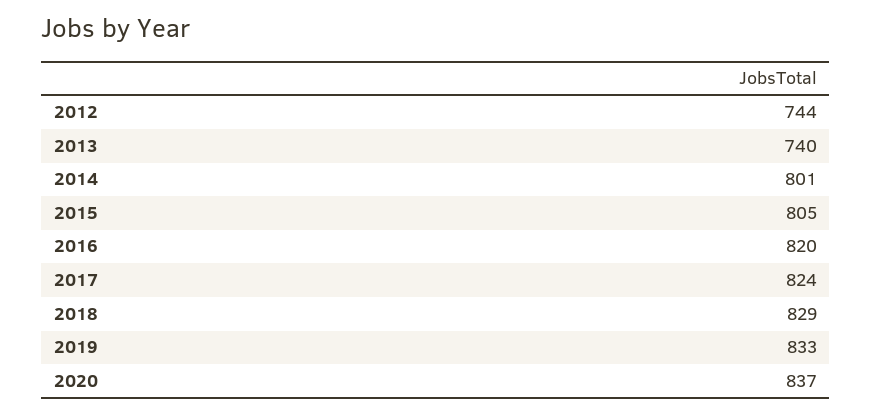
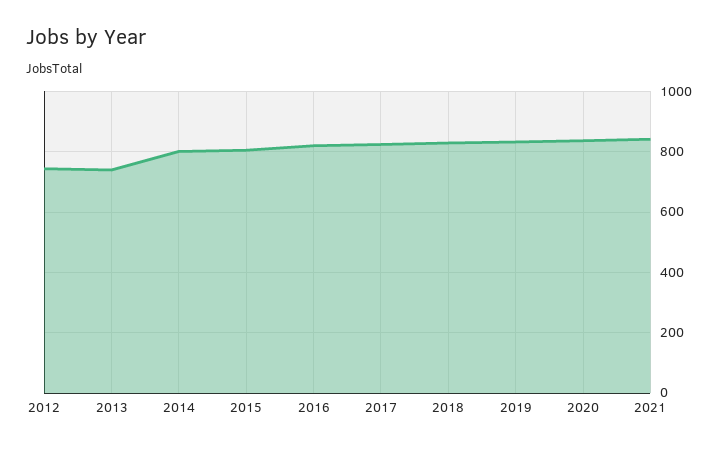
2021: none -> 840

